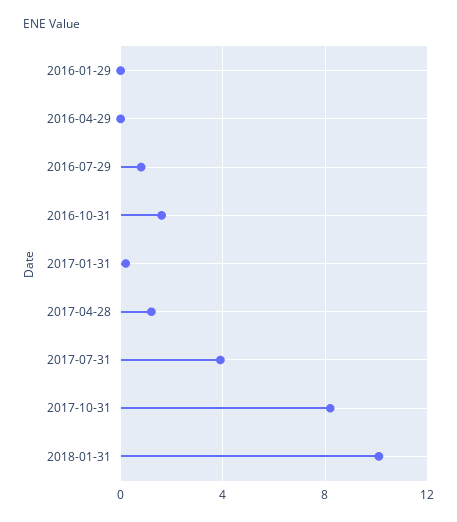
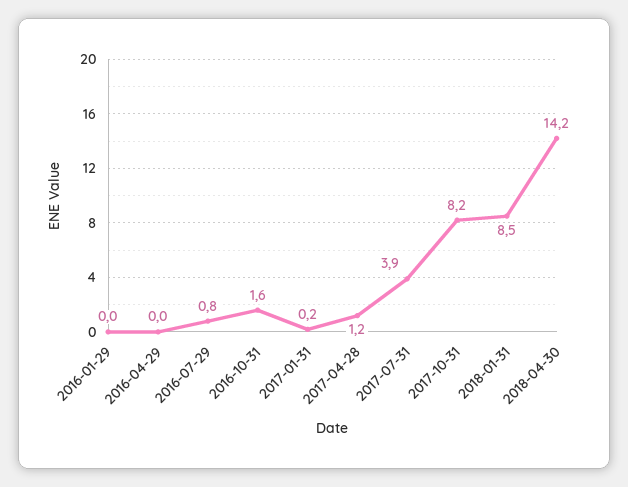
2018-01-31: 10 -> 8.5
2018-04-30: none -> 14.2

